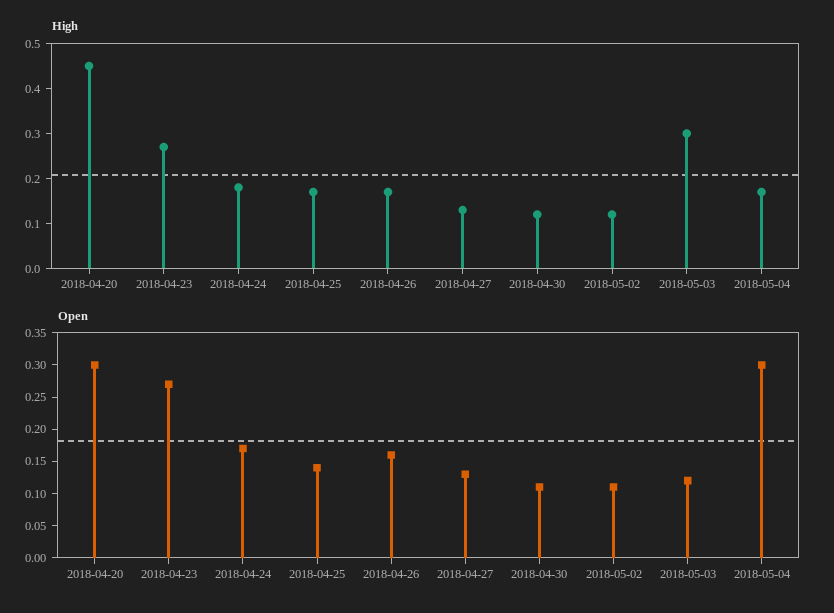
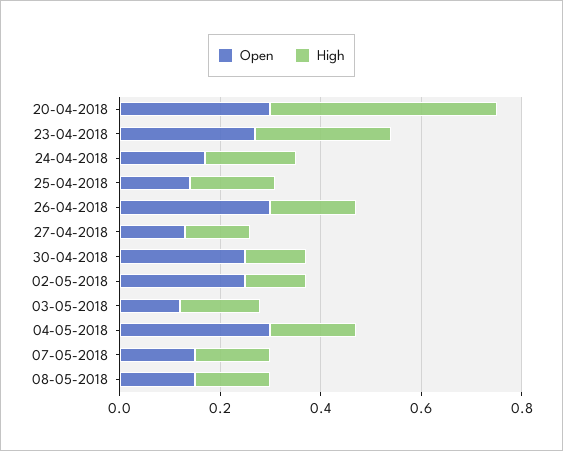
High, 2018-05-03: 0.3 -> 0.15
Open, 2018-04-26: 0.15 -> 0.3
Open, 2018-04-30: 0.1 -> 0.25
Open, 2018-05-02: 0.1 -> 0.25
Open, 07-05-2018: none -> 0.15
High, 07-05-2018: none -> 0.15
Open, 08-05-2018: none -> 0.15
High, 08-05-2018: none -> 0.15

